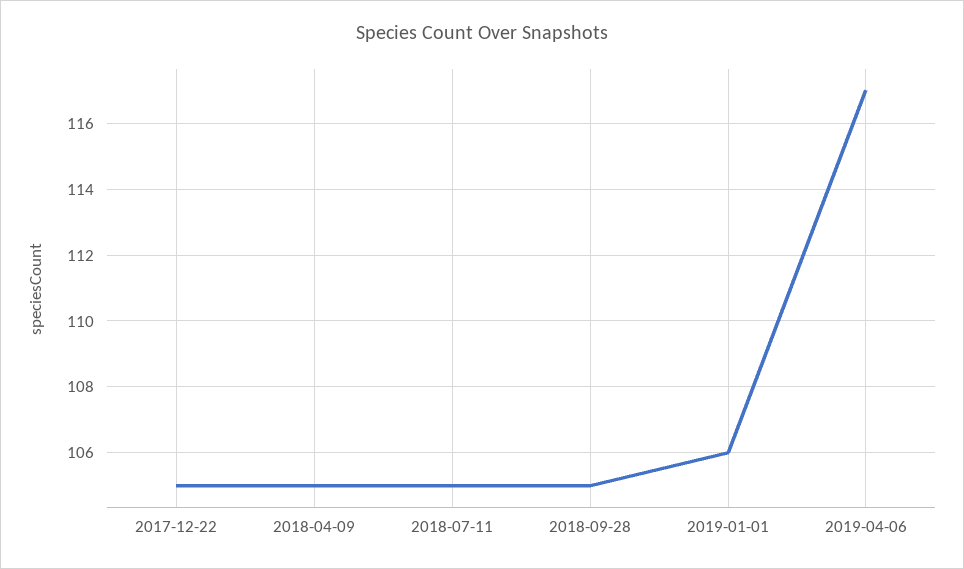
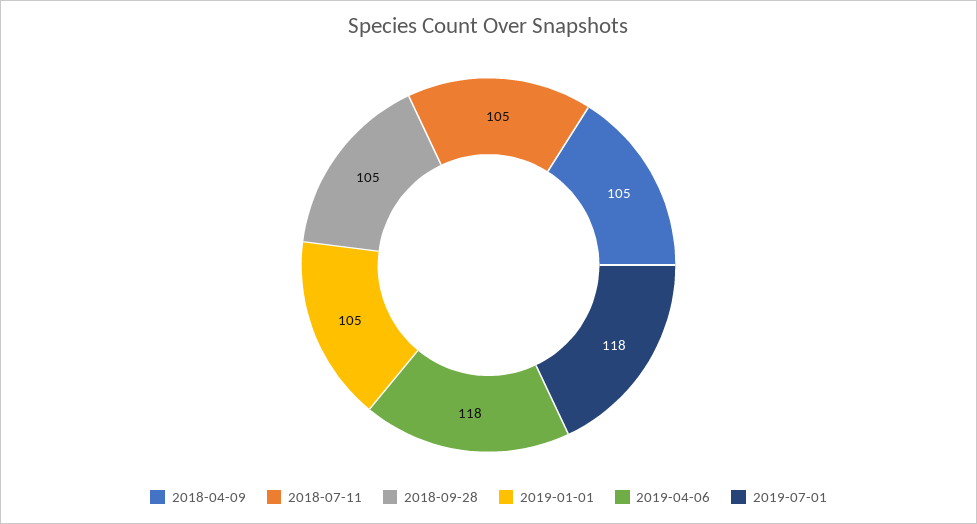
2017-12-22: 105 -> none
2019-01-01: 106 -> 105
2019-04-06: 117 -> 118
2019-07-01: none -> 118

